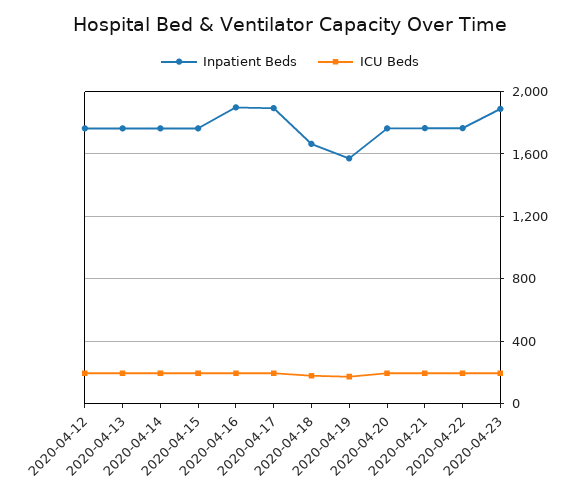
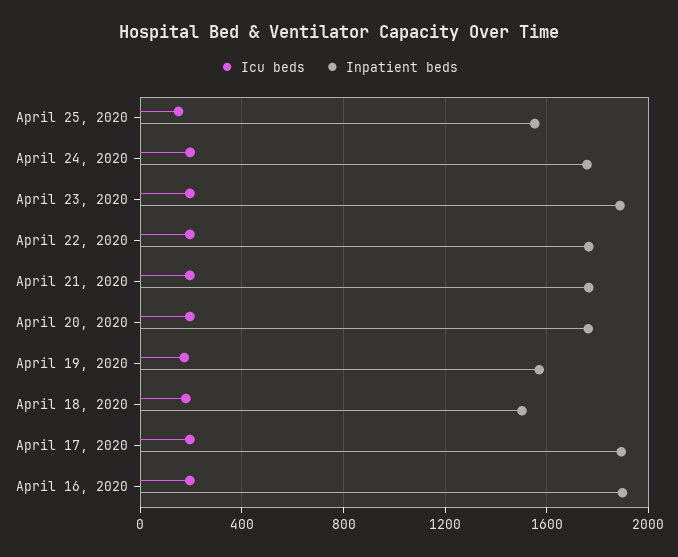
Inpatient Beds, 2020-04-12: 1750 -> none
ICU Beds, 2020-04-12: 200 -> none
Inpatient Beds, 2020-04-13: 1750 -> none
ICU Beds, 2020-04-13: 200 -> none
Inpatient Beds, 2020-04-14: 1750 -> none
ICU Beds, 2020-04-14: 200 -> none
Inpatient Beds, 2020-04-15: 1750 -> none
ICU Beds, 2020-04-15: 200 -> none
Inpatient Beds, 2020-04-18: 1650 -> 1500
ICU Beds, April 25, 2020: none -> 150
Inpatient Beds, April 25, 2020: none -> 1550
ICU Beds, April 24, 2020: none -> 200
Inpatient Beds, April 24, 2020: none -> 1750

